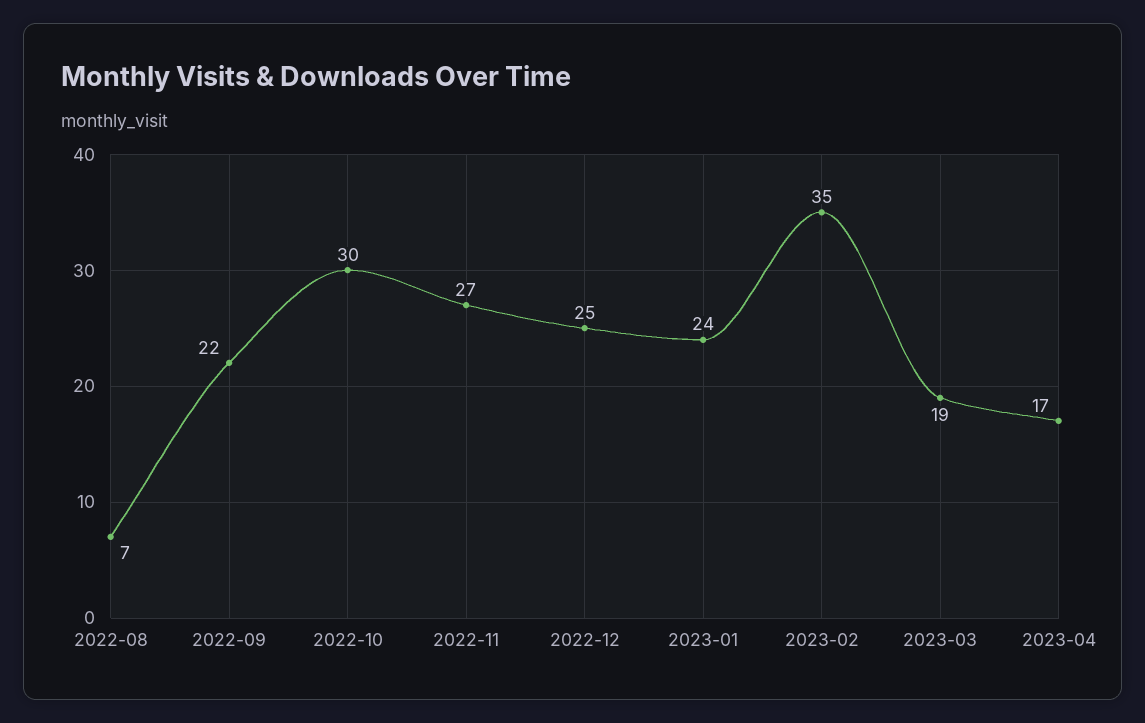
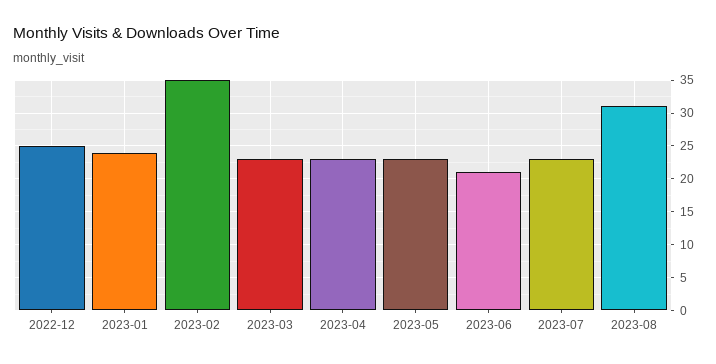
2022-08: 7 -> none
2022-09: 22 -> none
2022-10: 30 -> none
2022-11: 27 -> none
2023-03: 19 -> 23
2023-04: 17 -> 23
2023-05: none -> 23
2023-06: none -> 21
2023-07: none -> 23
2023-08: none -> 31

